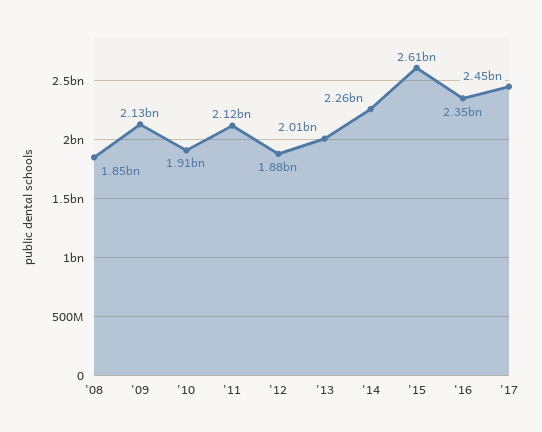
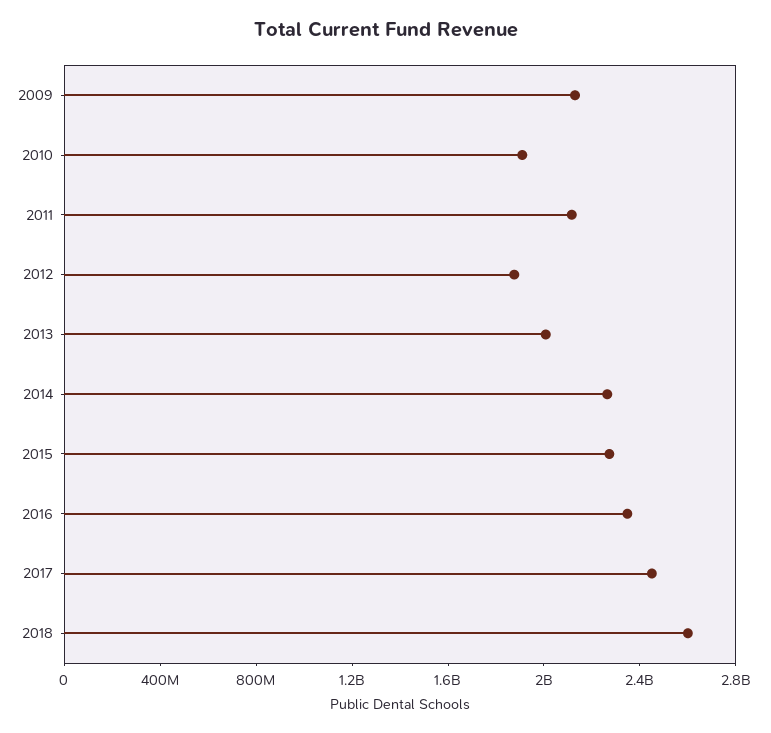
'08: 1850000000 -> none
'15: 2610000000 -> 2300000000
2018: none -> 2600000000

